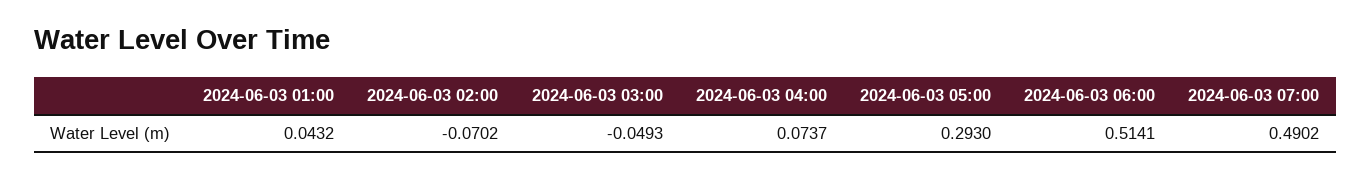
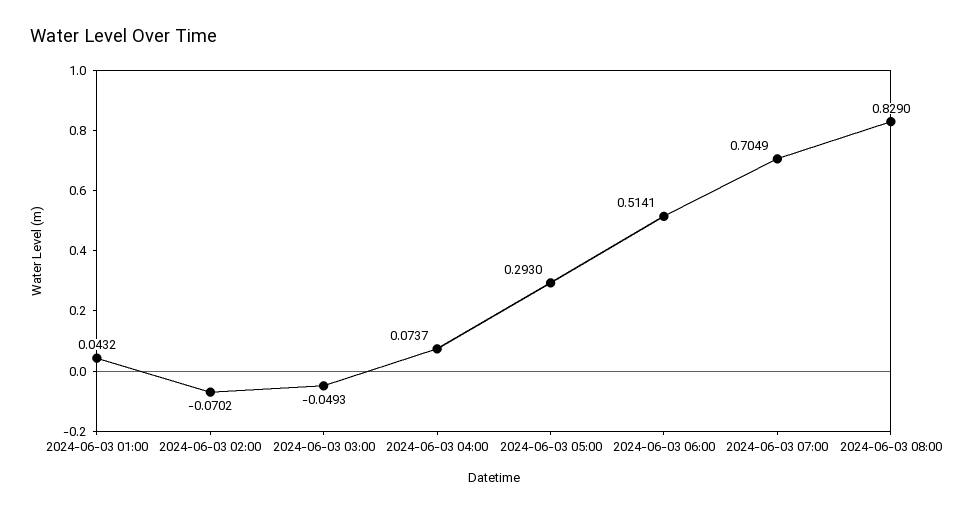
2024-06-03 07:00: 0.4902 -> 0.7049
2024-06-03 08:00: none -> 0.829

